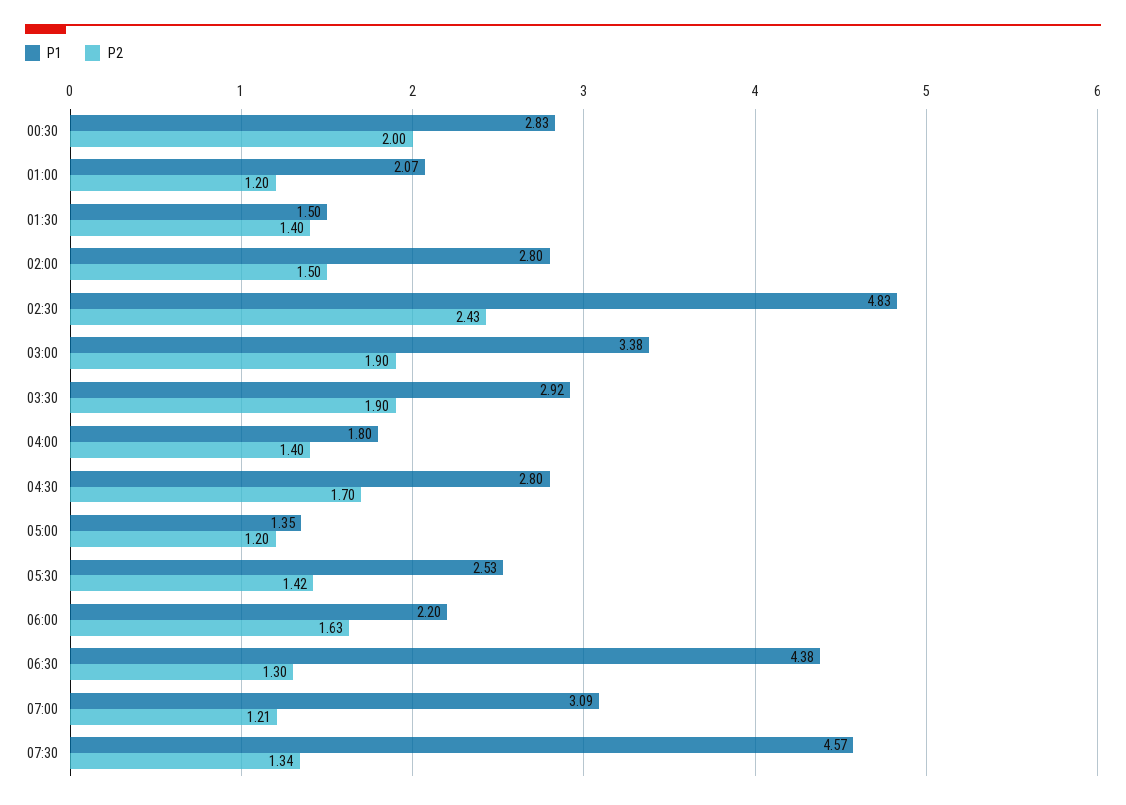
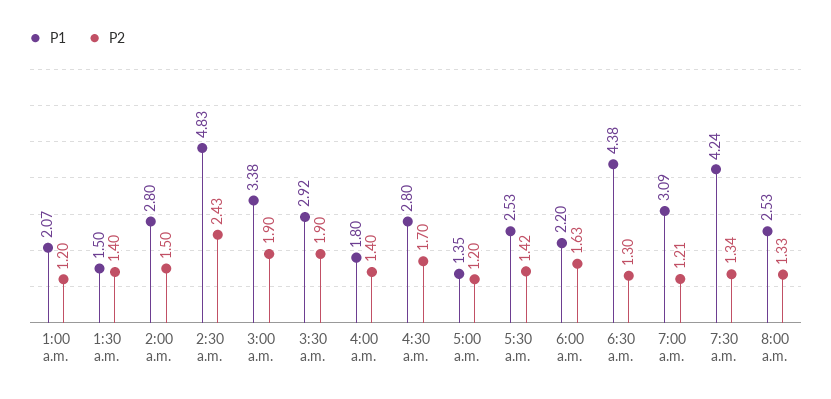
P1, 00:30: 2.83 -> none
P2, 00:30: 2 -> none
P1, 07:30: 4.57 -> 4.24
P1, 8:00 a.m.: none -> 2.53
P2, 8:00 a.m.: none -> 1.33

